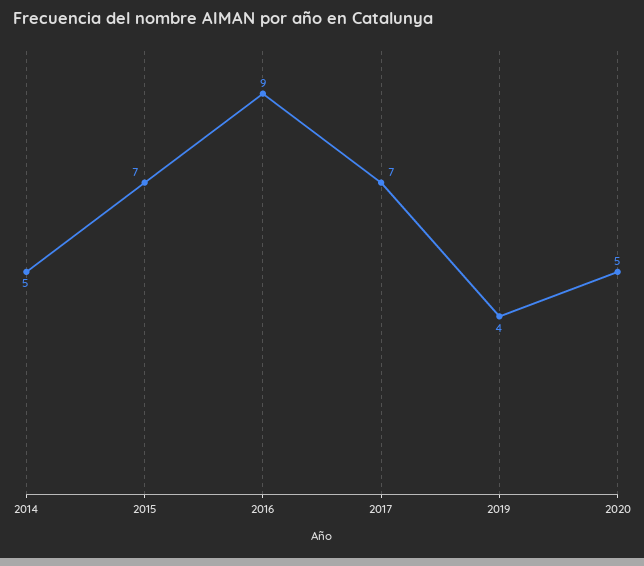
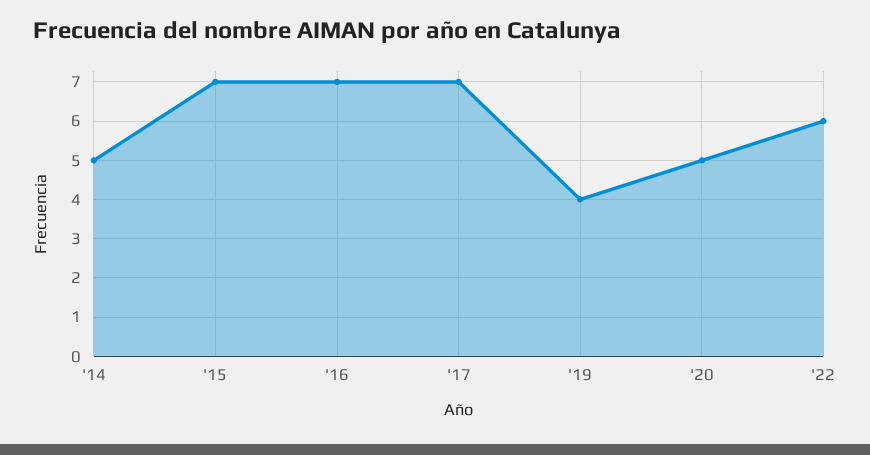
2016: 9 -> 7
'22: none -> 6

